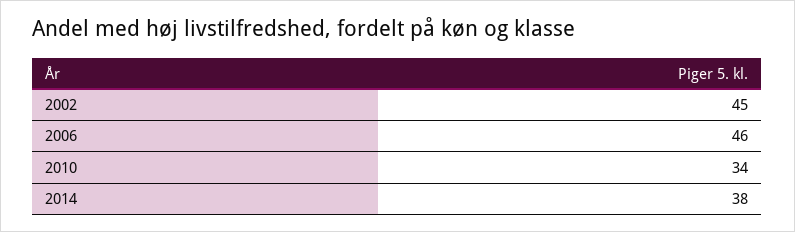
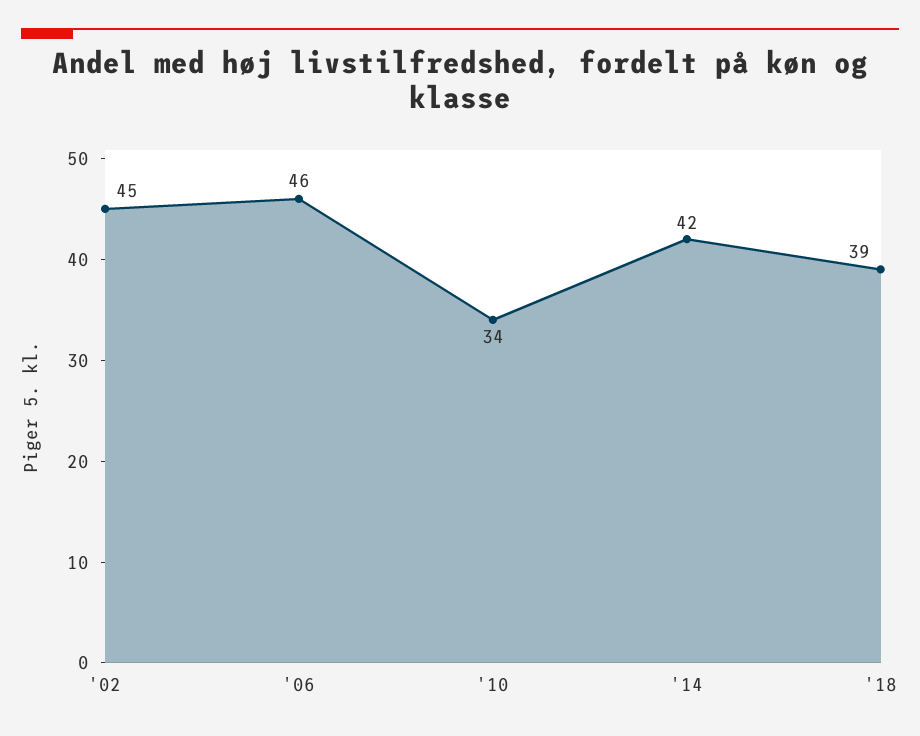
2014: 38 -> 42
'18: none -> 39

